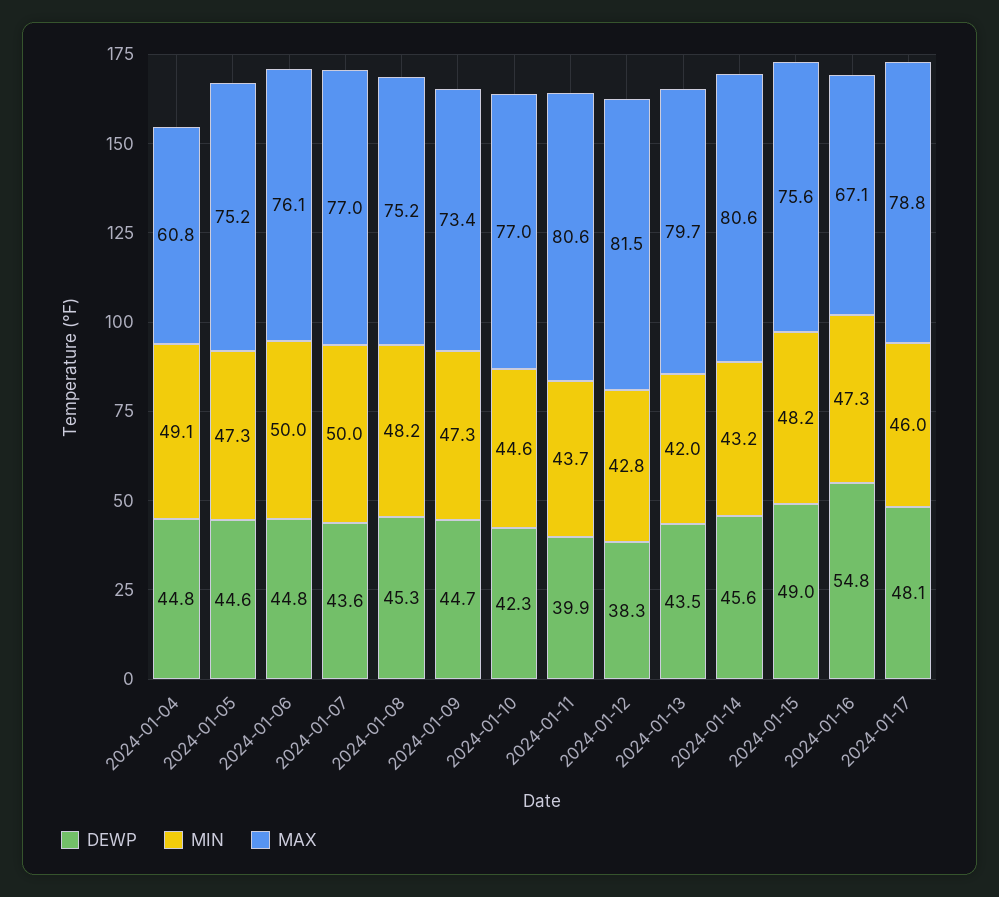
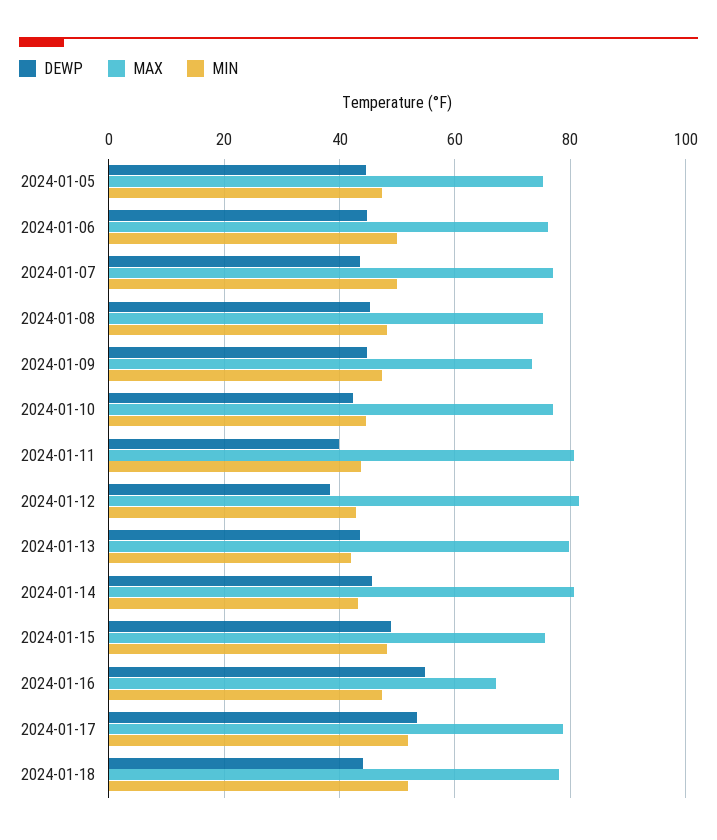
DEWP, 2024-01-04: 44.8 -> none
MIN, 2024-01-04: 49.1 -> none
MAX, 2024-01-04: 60.8 -> none
DEWP, 2024-01-17: 48.1 -> 54
MIN, 2024-01-17: 46 -> 52
DEWP, 2024-01-18: none -> 44
MAX, 2024-01-18: none -> 78
MIN, 2024-01-18: none -> 52

